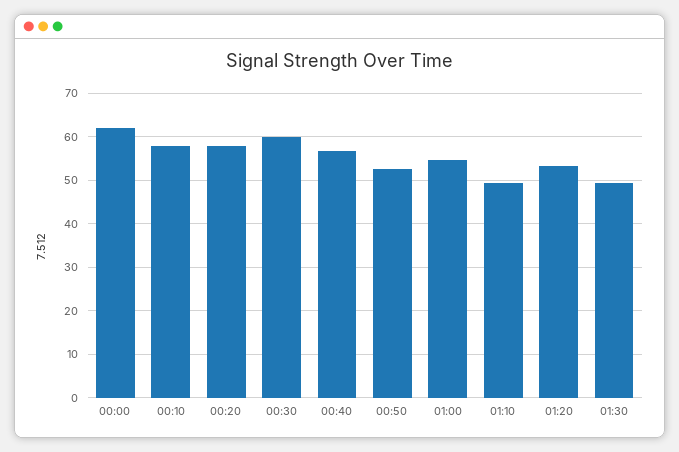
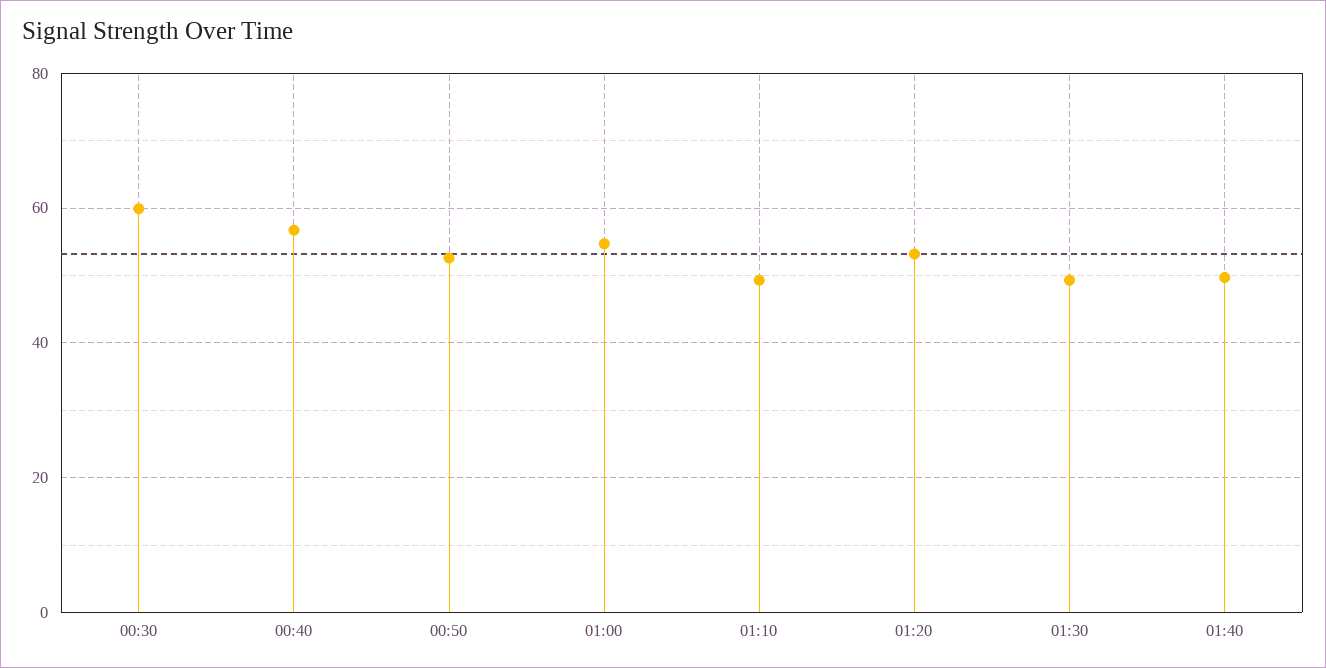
00:00: 62 -> none
00:10: 58 -> none
00:20: 58 -> none
01:40: none -> 50

